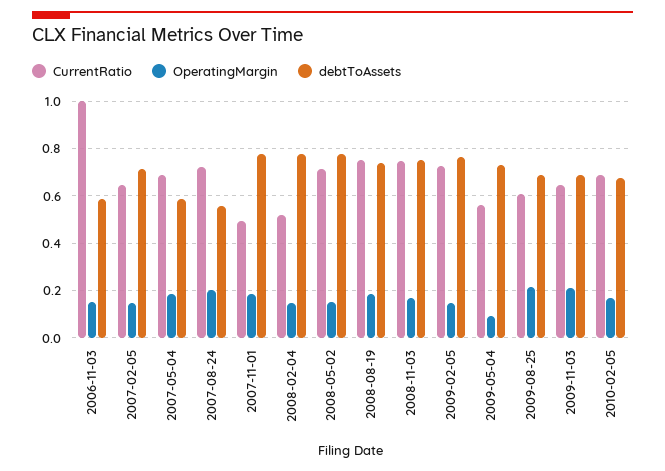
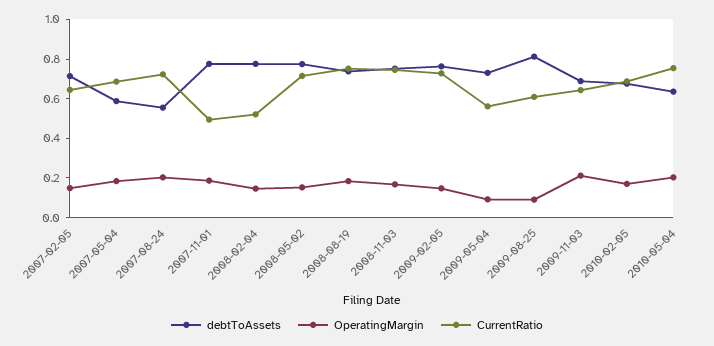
CurrentRatio, 2006-11-03: 1 -> none
OperatingMargin, 2006-11-03: 0.15 -> none
debtToAssets, 2006-11-03: 0.6 -> none
OperatingMargin, 2009-08-25: 0.2 -> 0.1
debtToAssets, 2009-08-25: 0.7 -> 0.8
debtToAssets, 2010-05-04: none -> 0.65
OperatingMargin, 2010-05-04: none -> 0.2
CurrentRatio, 2010-05-04: none -> 0.75

